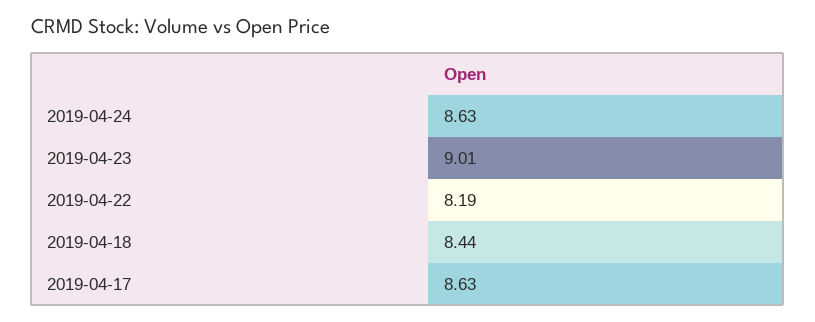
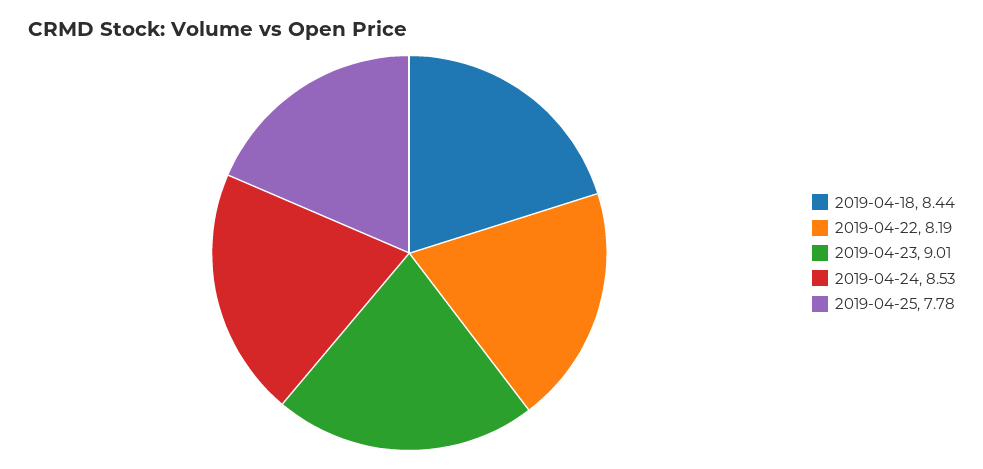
2019-04-24: 8.63 -> 8.53
2019-04-17: 8.63 -> none
2019-04-25: none -> 7.78

